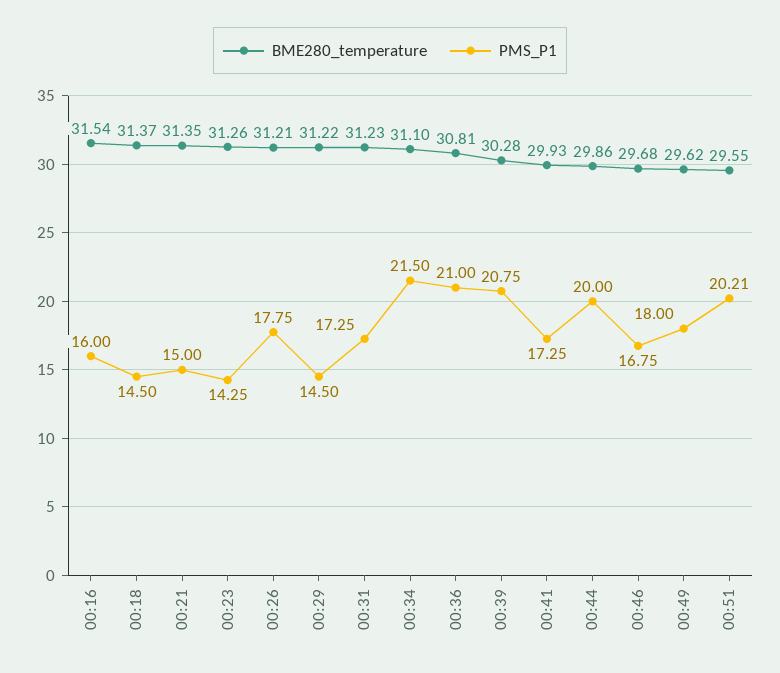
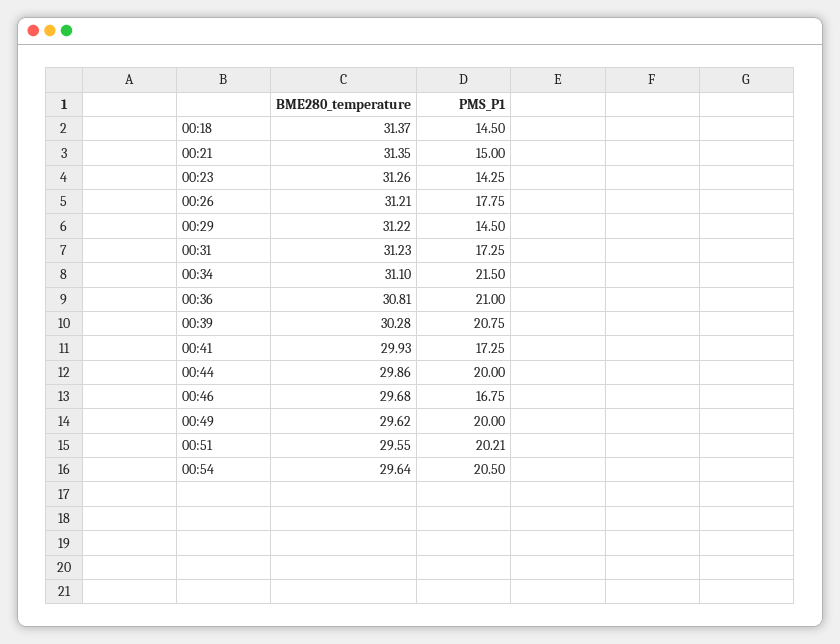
BME280_temperature, 00:16: 31.54 -> none
PMS_P1, 00:16: 16 -> none
PMS_P1, 00:49: 18 -> 20
BME280_temperature, 00:54: none -> 29.64
PMS_P1, 00:54: none -> 20.5

